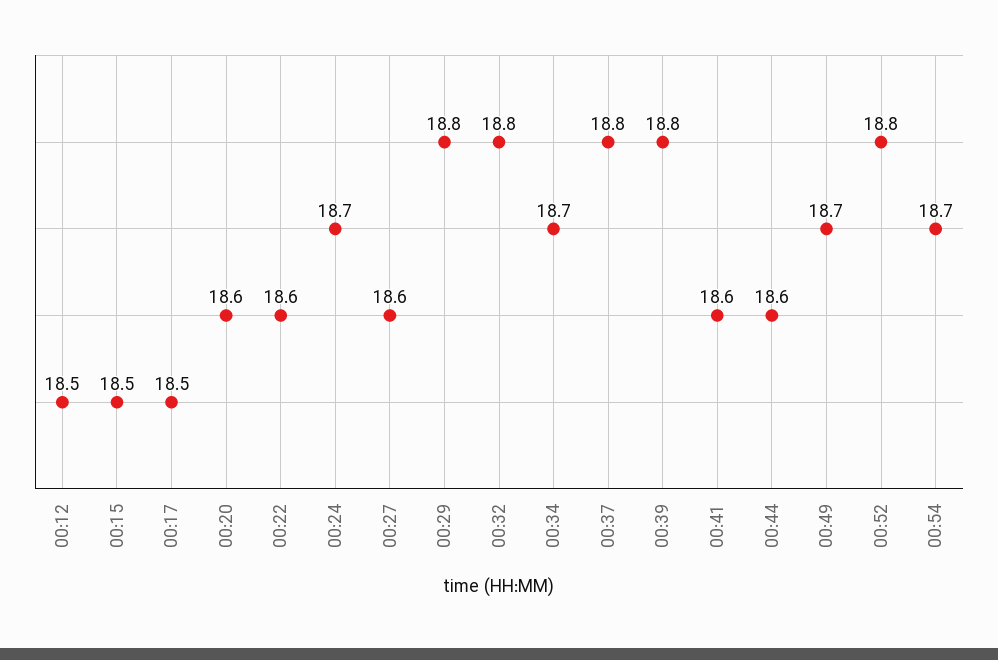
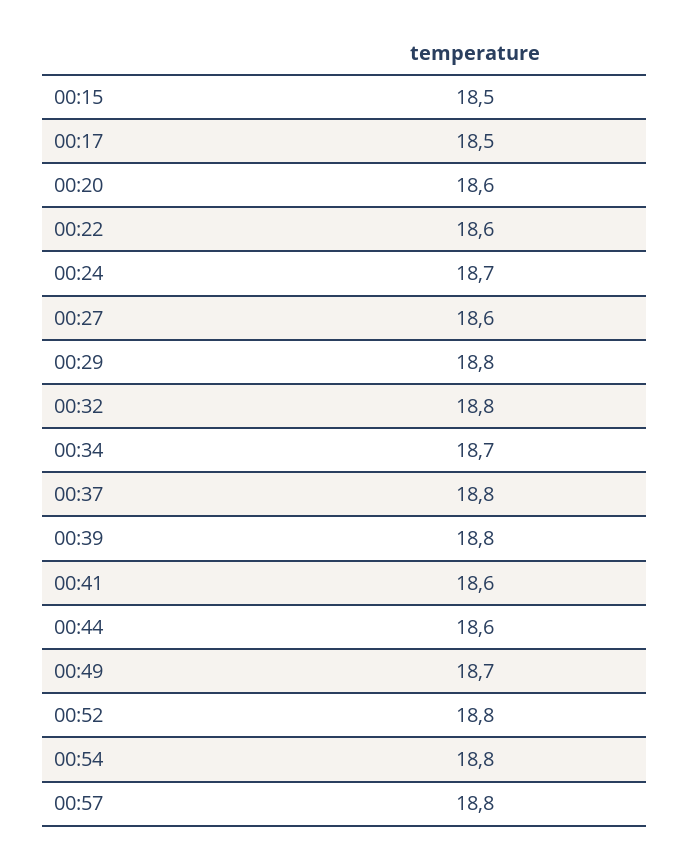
00:12: 18.5 -> none
00:54: 18.7 -> 18.8
00:57: none -> 18.8

